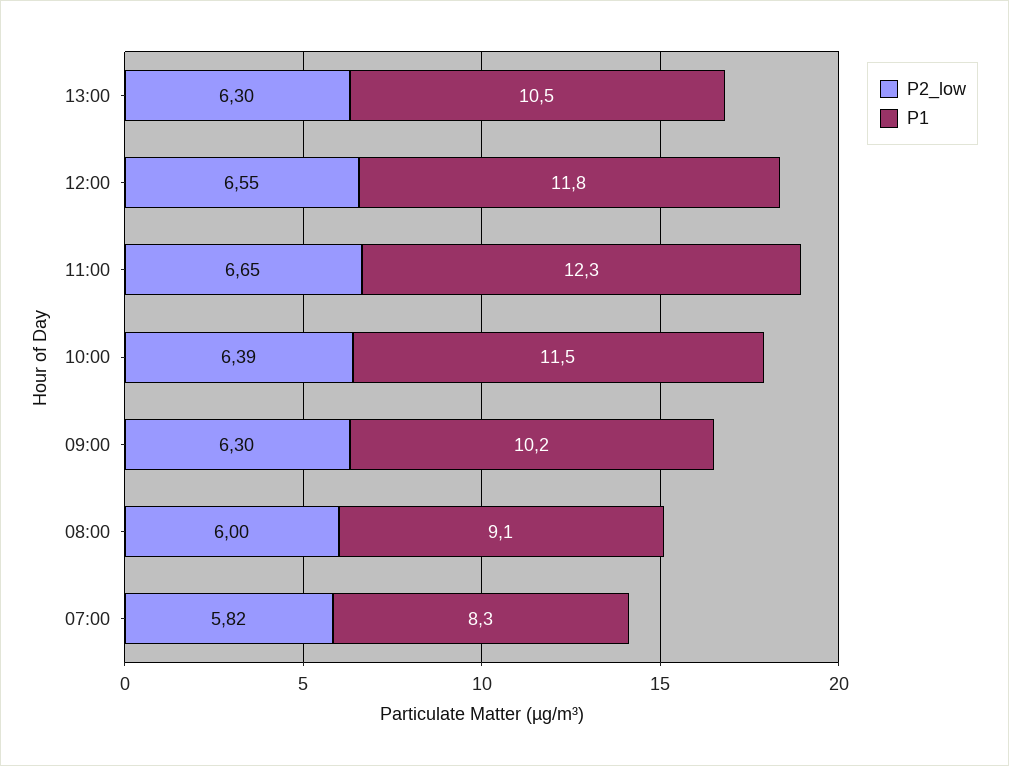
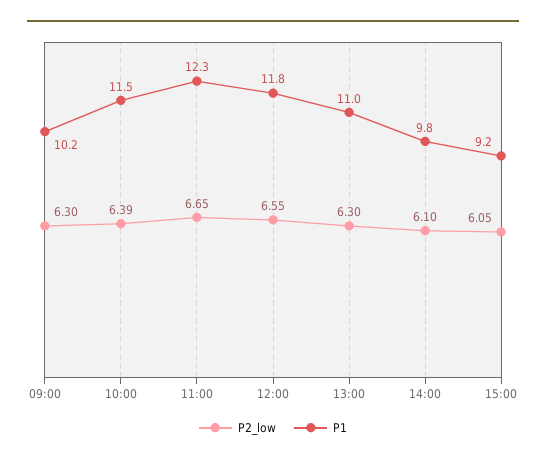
P1, 13:00: 10.5 -> 11
P2_low, 08:00: 6 -> none
P1, 08:00: 9.1 -> none
P2_low, 07:00: 5.82 -> none
P1, 07:00: 8.3 -> none
P2_low, 14:00: none -> 6.1
P1, 14:00: none -> 9.8
P2_low, 15:00: none -> 6.05
P1, 15:00: none -> 9.2

